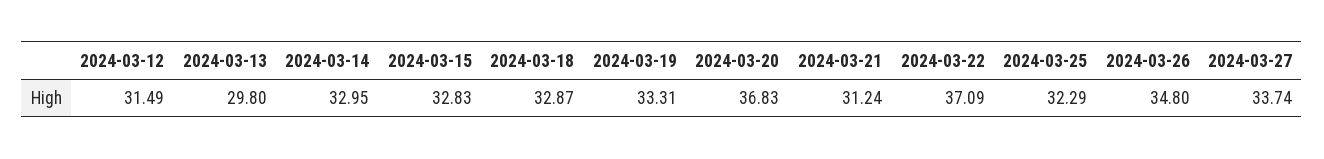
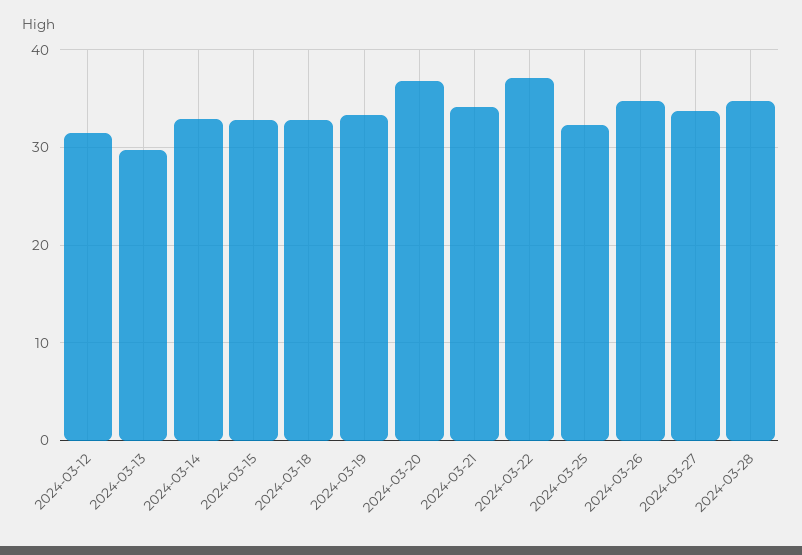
2024-03-21: 31.24 -> 34
2024-03-28: none -> 35

